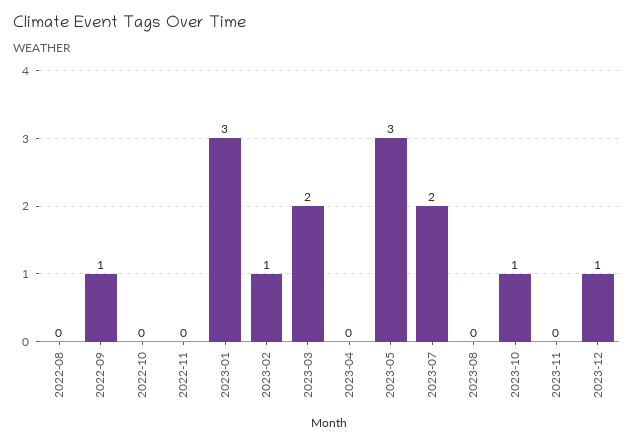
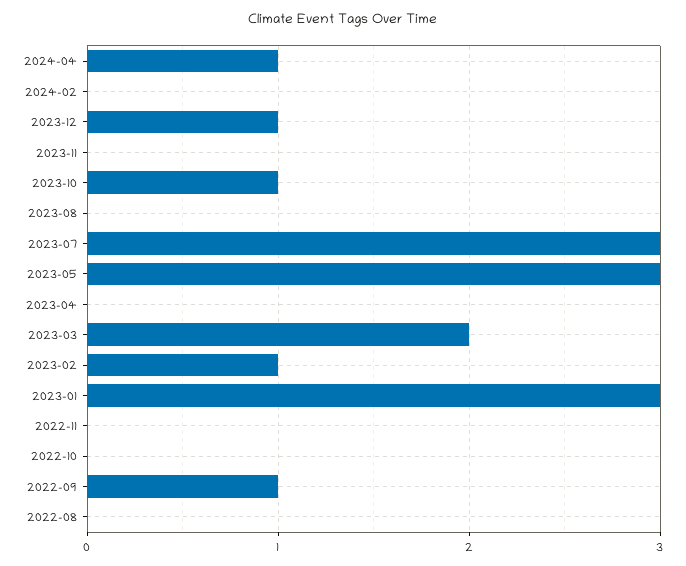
2023-07: 2 -> 3
2024-04: none -> 1
2024-02: none -> 0

